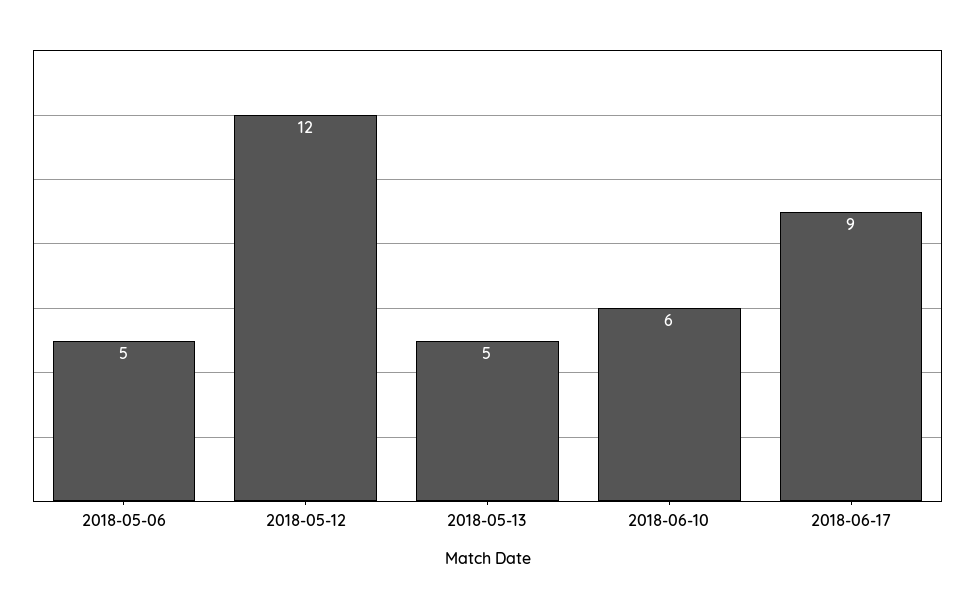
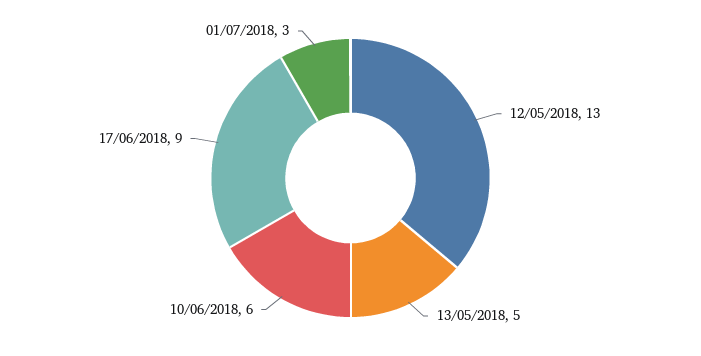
2018-05-06: 5 -> none
2018-05-12: 12 -> 13
01/07/2018: none -> 3

